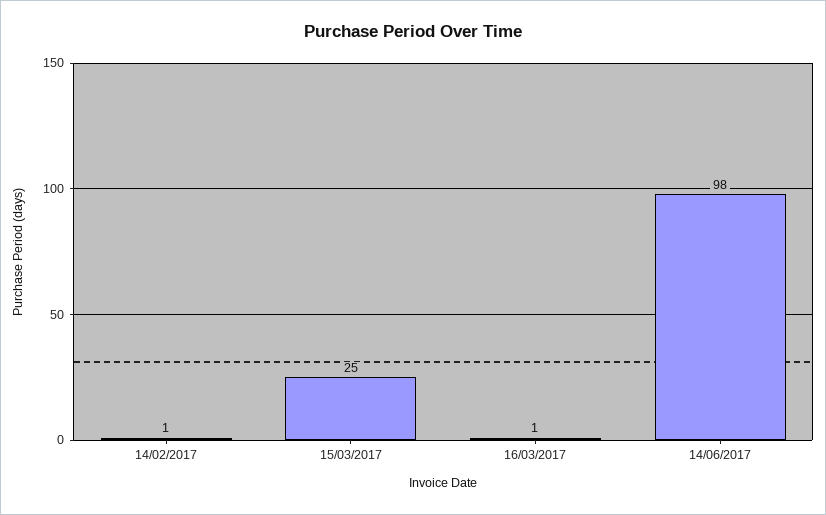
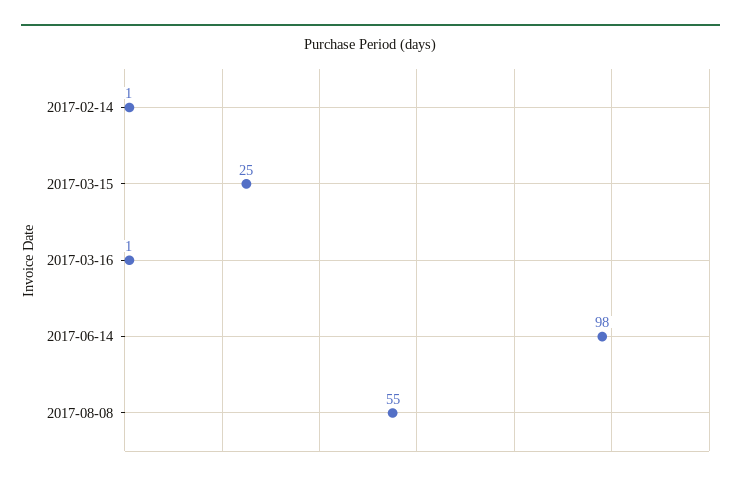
2017-08-08: none -> 55

